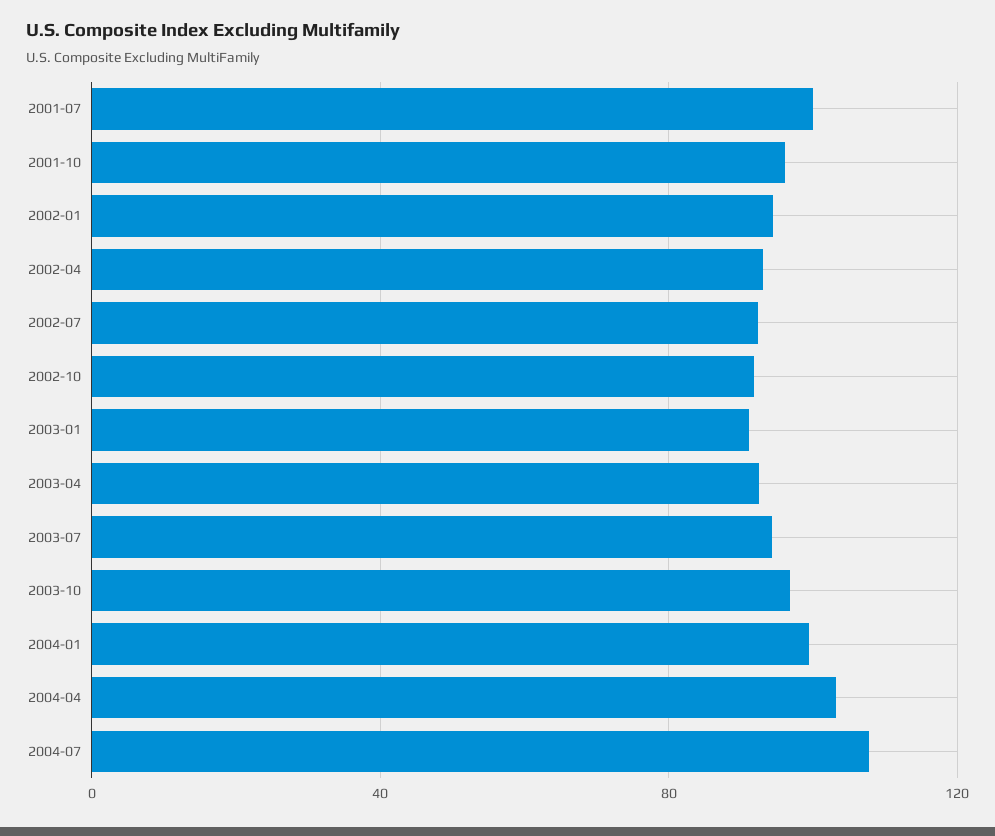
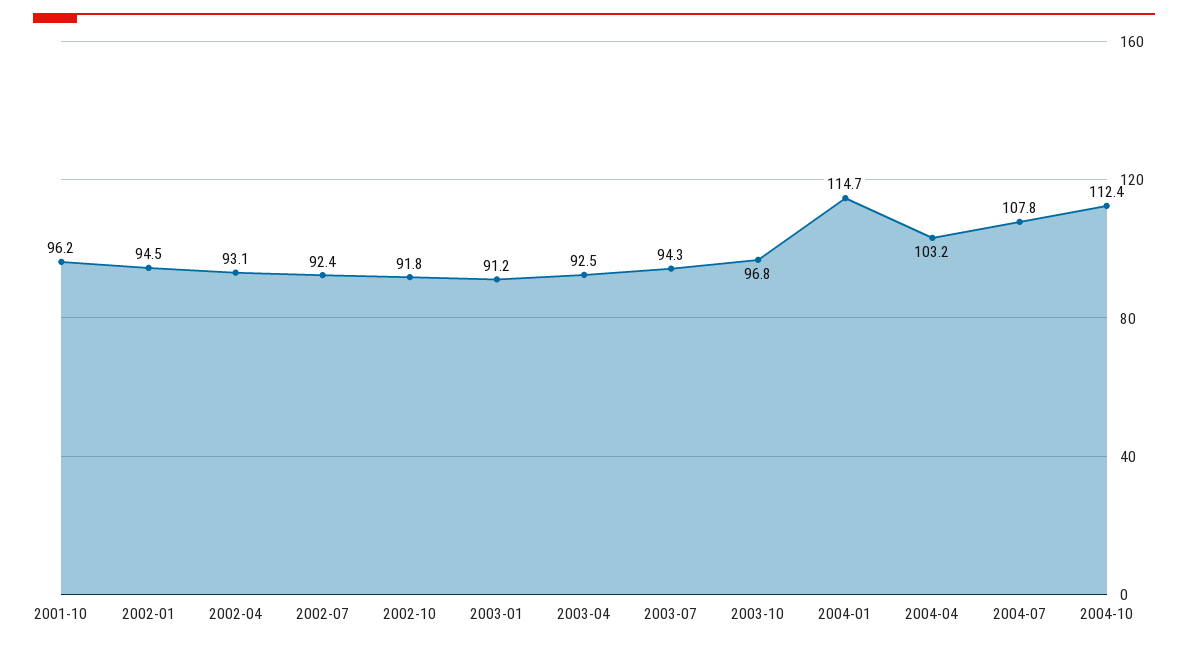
2001-07: 100 -> none
2004-01: 100 -> 114.7
2004-10: none -> 112.4

